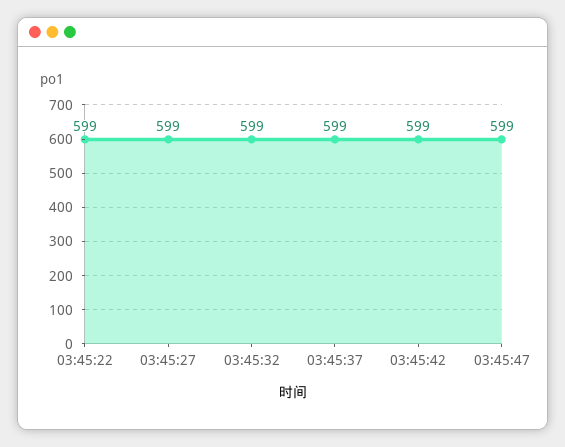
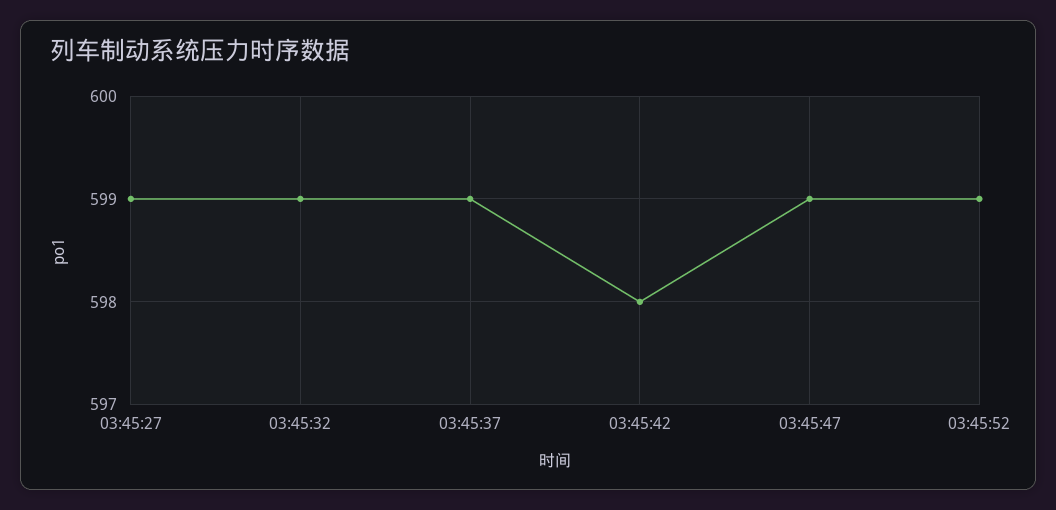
03:45:22: 599 -> none
03:45:42: 599 -> 598
03:45:52: none -> 599

